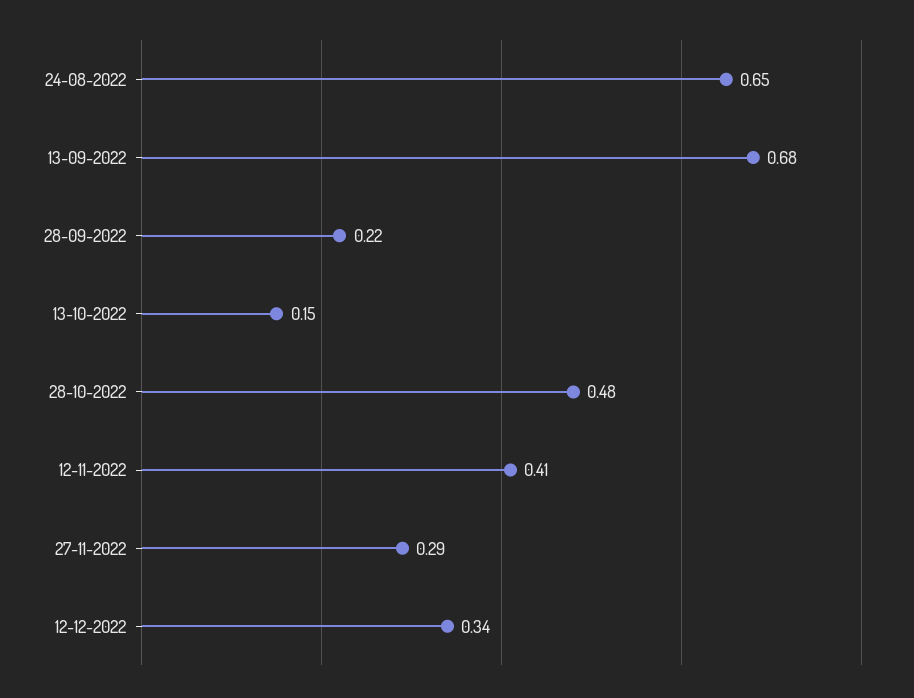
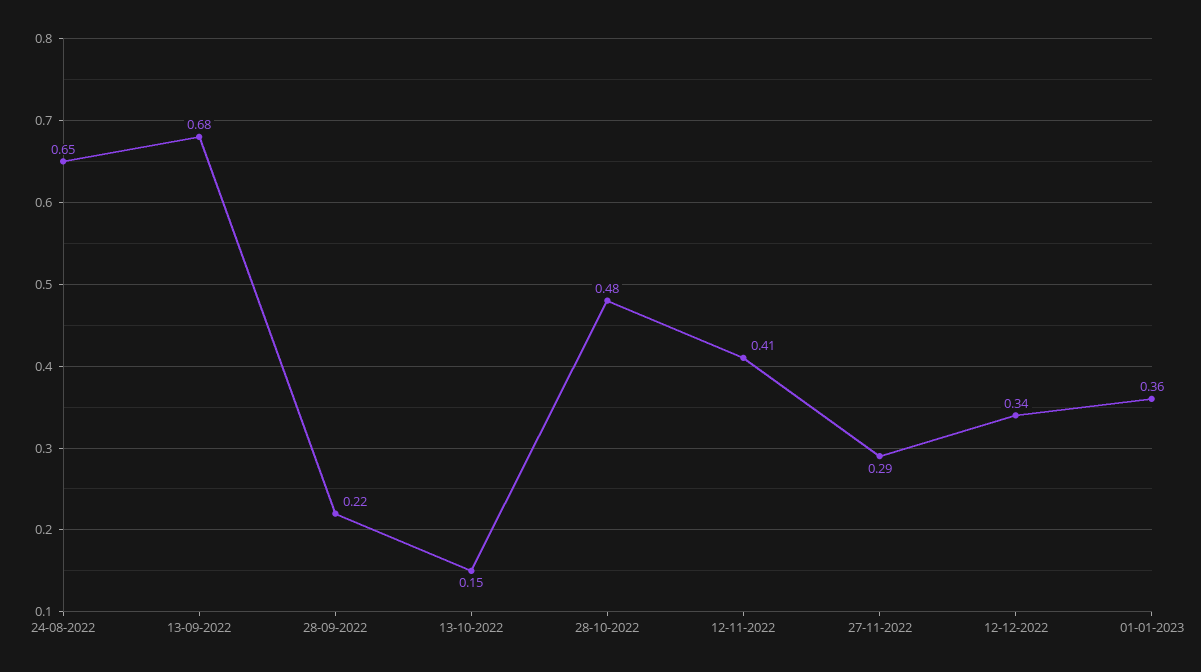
01-01-2023: none -> 0.36

